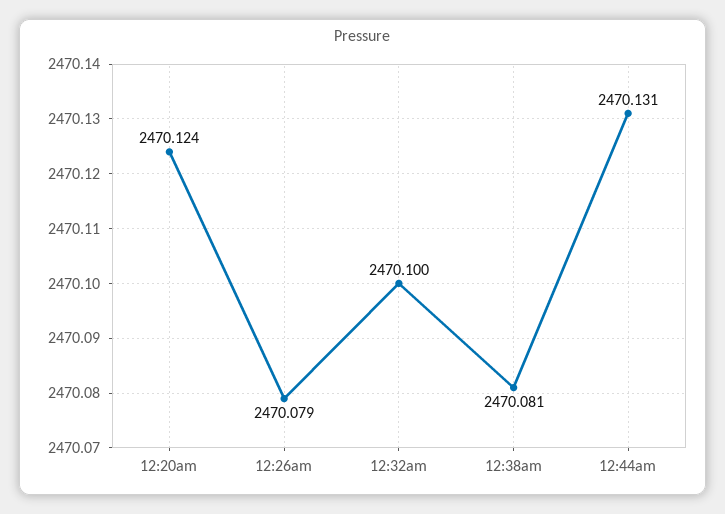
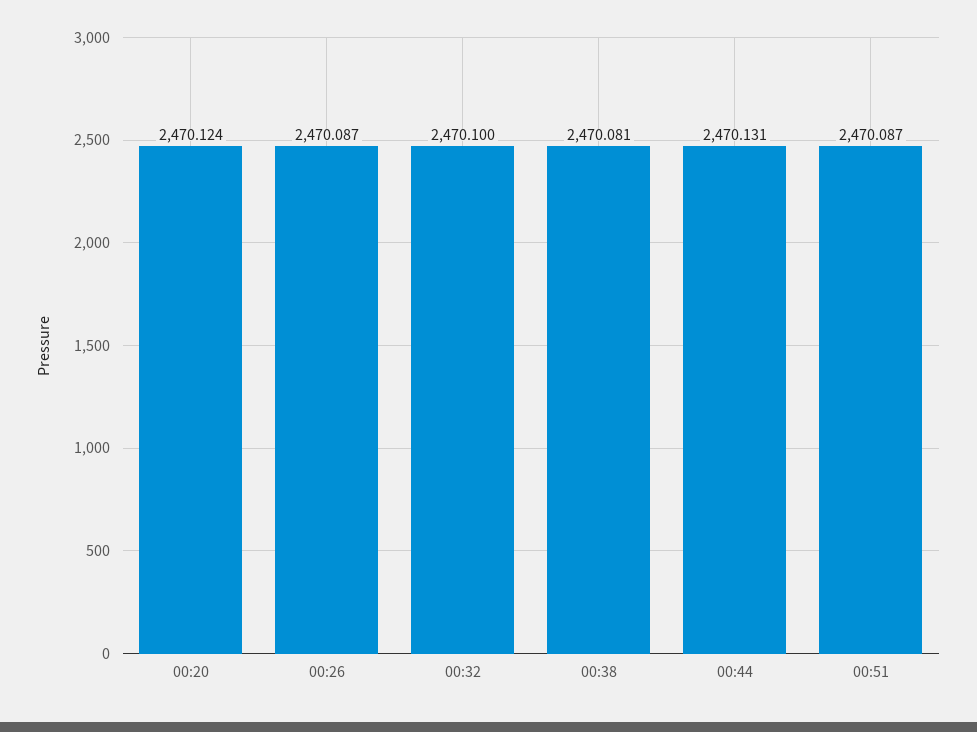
12:26am: 2470.079 -> 2470.087
00:51: none -> 2470.087

